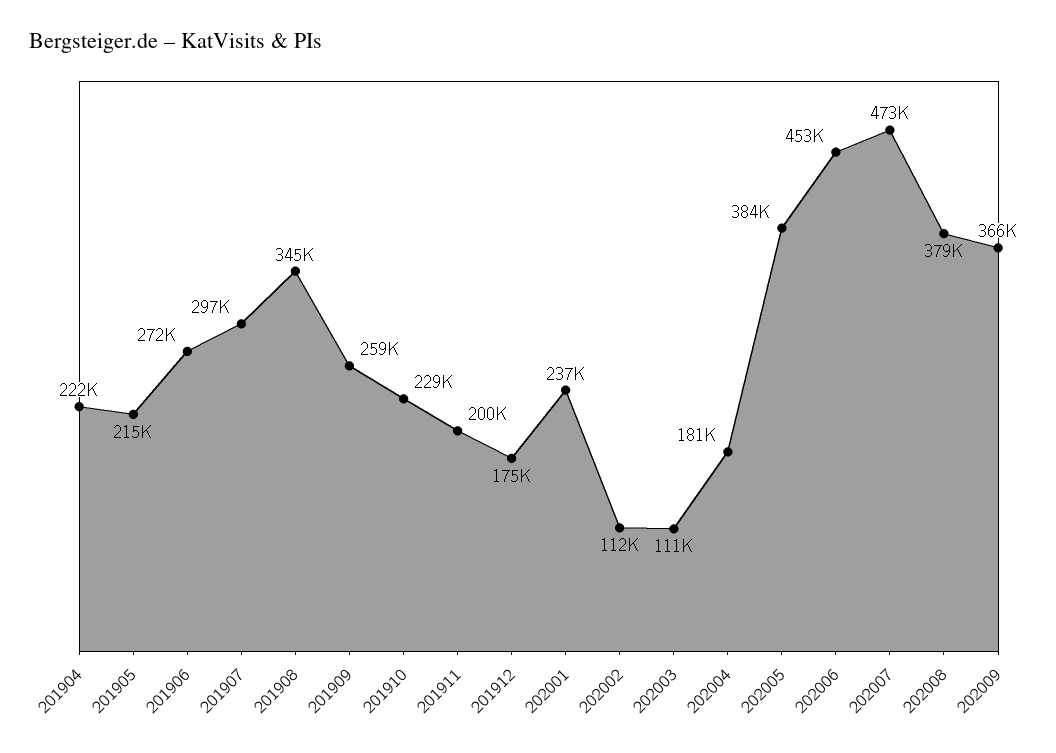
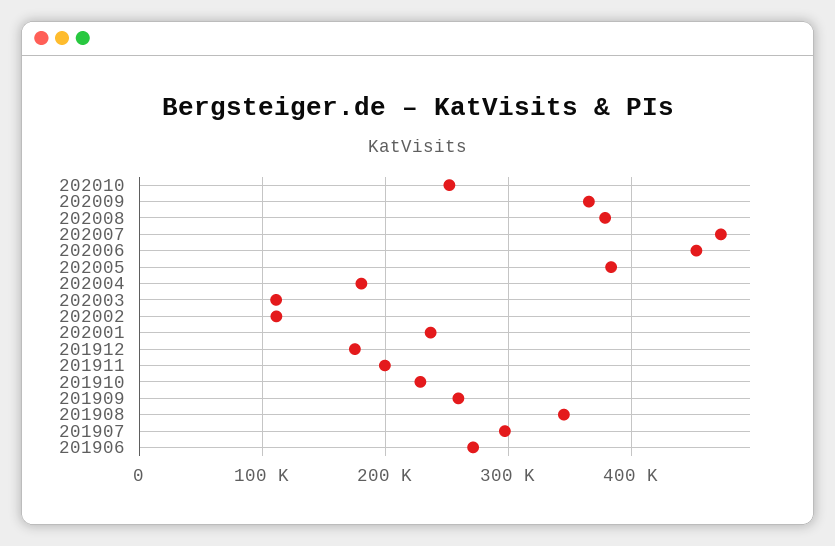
201904: 222000 -> none
201905: 215000 -> none
202010: none -> 250000

